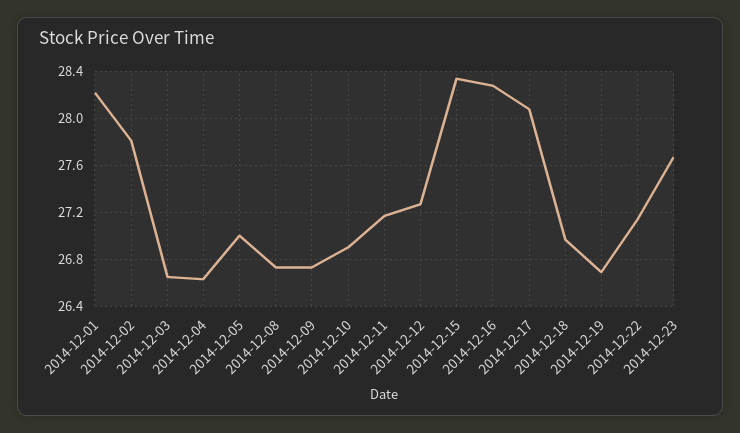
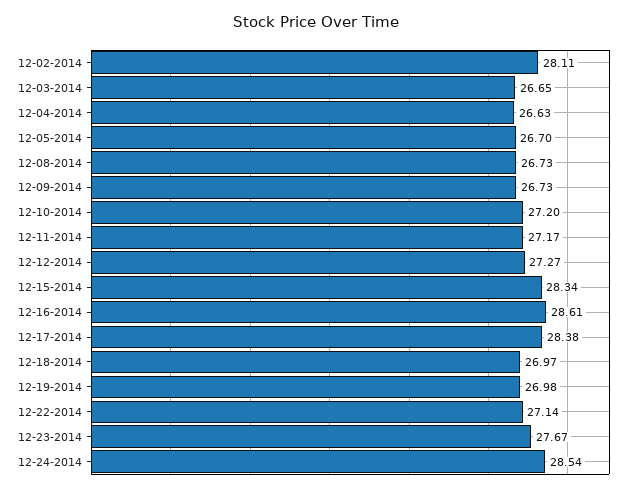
2014-12-01: 28.2 -> none
2014-12-02: 27.8 -> 28.11
2014-12-05: 27 -> 26.7
2014-12-10: 26.9 -> 27.2
2014-12-16: 28.3 -> 28.61
2014-12-17: 28.1 -> 28.38
2014-12-19: 26.7 -> 26.98
12-24-2014: none -> 28.54

